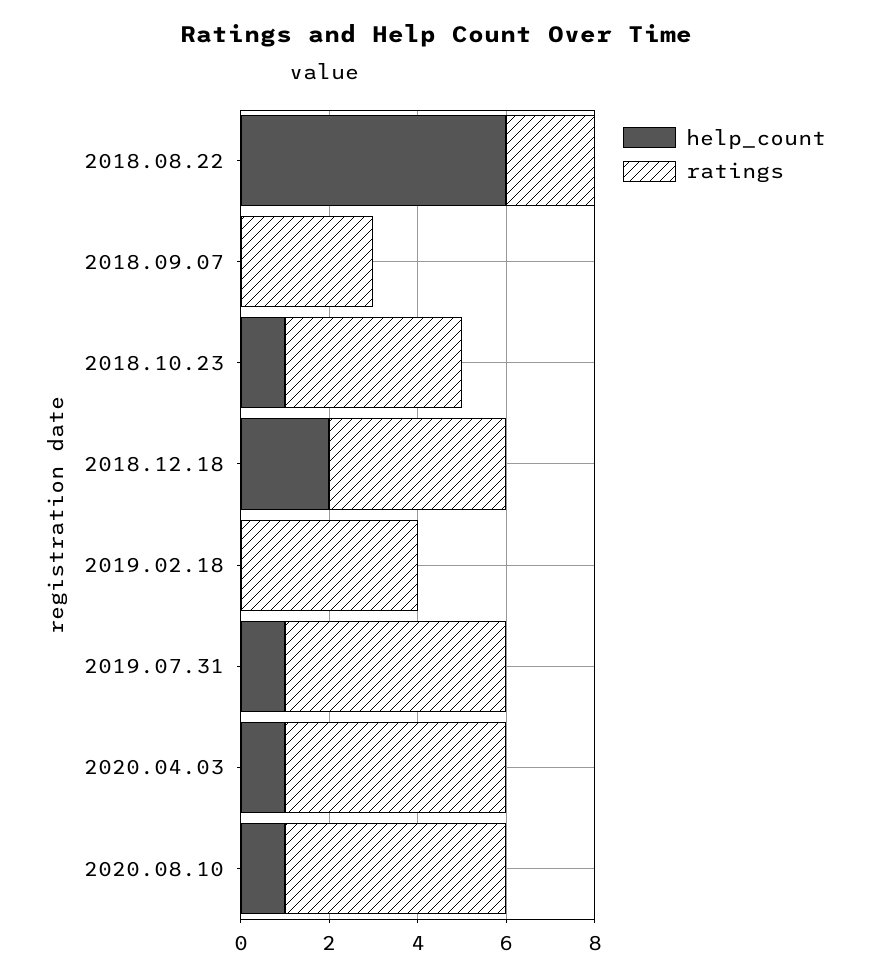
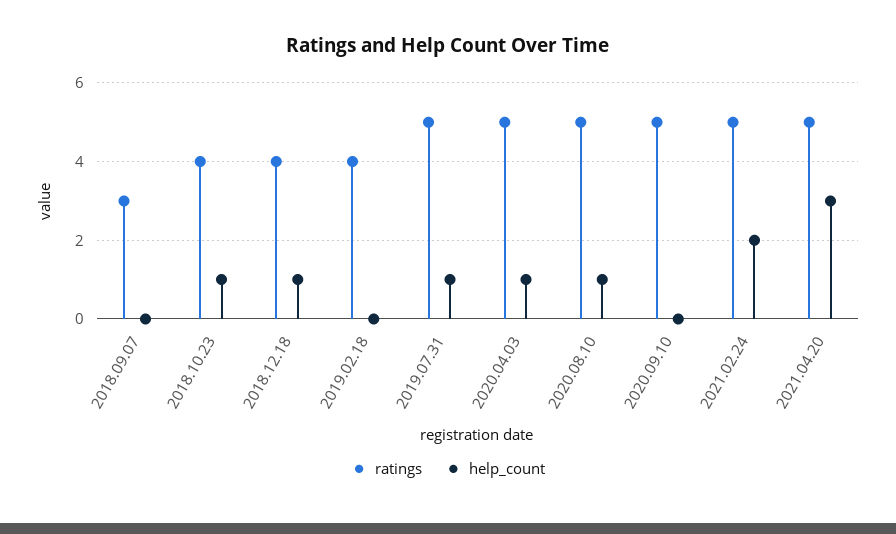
help_count, 2018.08.22: 6 -> none
ratings, 2018.08.22: 2 -> none
help_count, 2018.12.18: 2 -> 1
ratings, 2020.09.10: none -> 5
help_count, 2020.09.10: none -> 0
ratings, 2021.02.24: none -> 5
help_count, 2021.02.24: none -> 2
ratings, 2021.04.20: none -> 5
help_count, 2021.04.20: none -> 3

